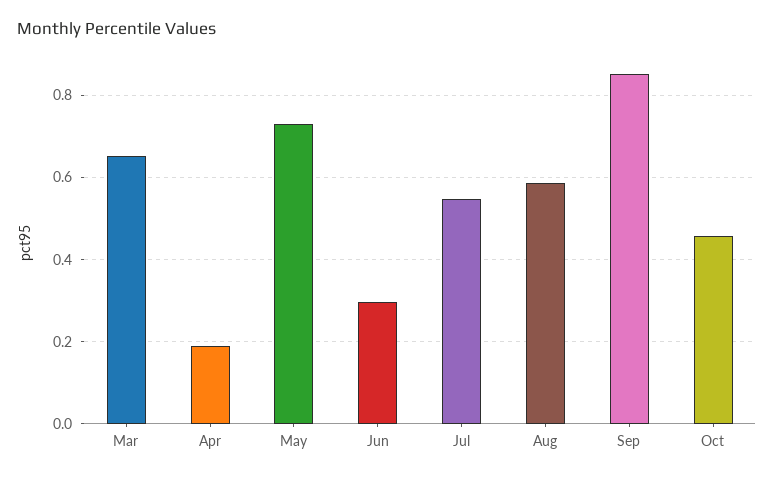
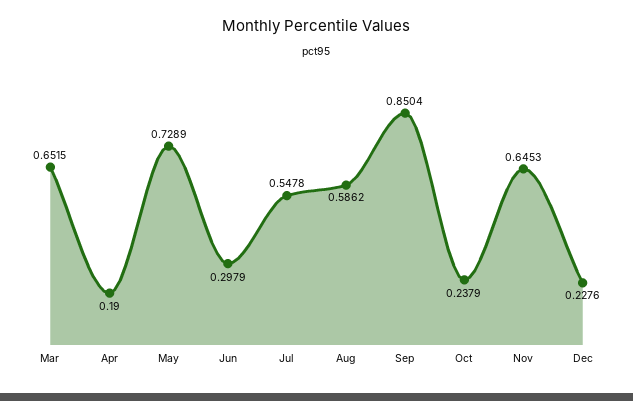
Oct: 0.46 -> 0.2379
Nov: none -> 0.6453
Dec: none -> 0.2276

